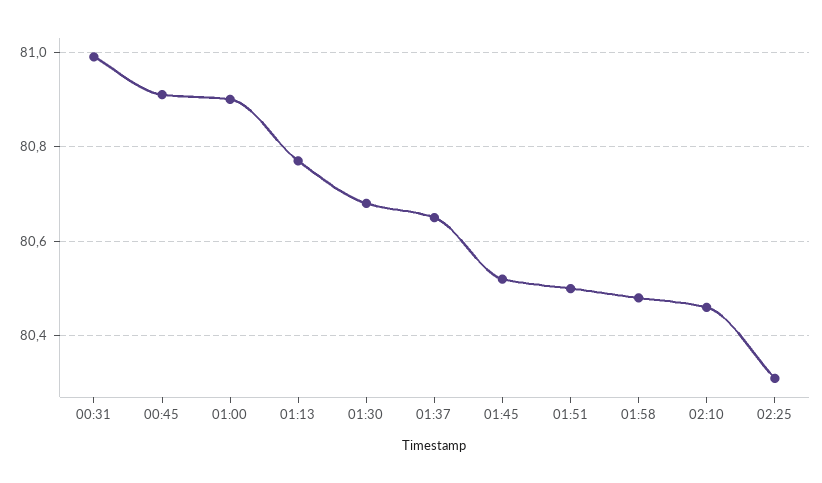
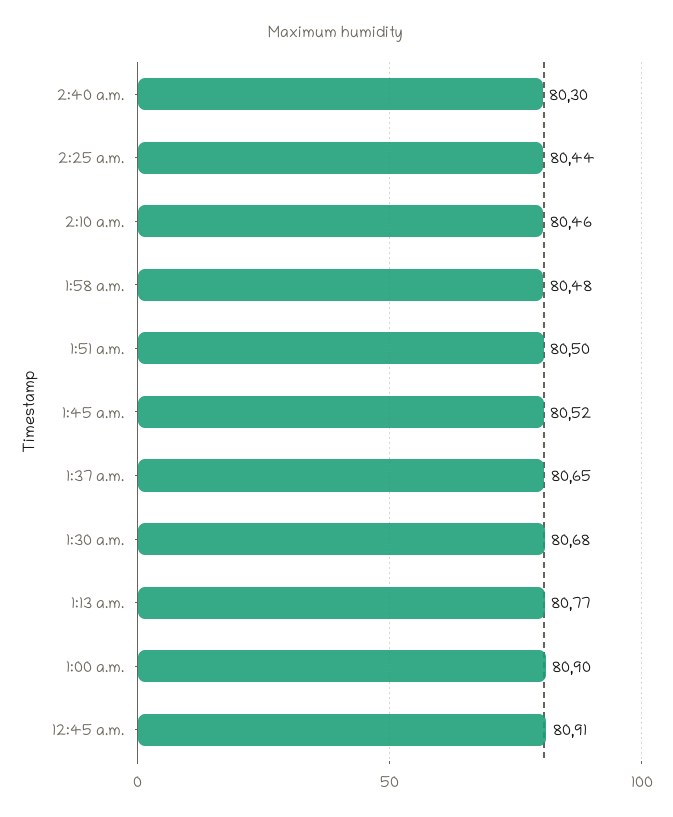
00:31: 81 -> none
02:25: 80.3 -> 80.44
2:40 a.m.: none -> 80.3

